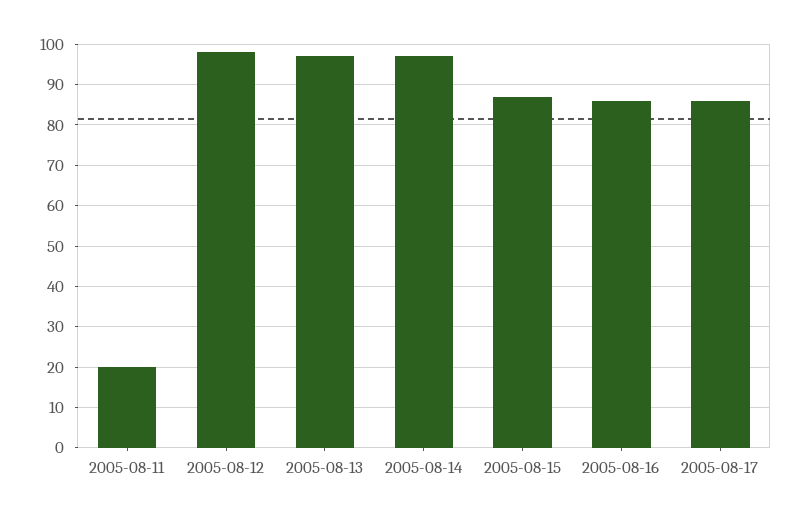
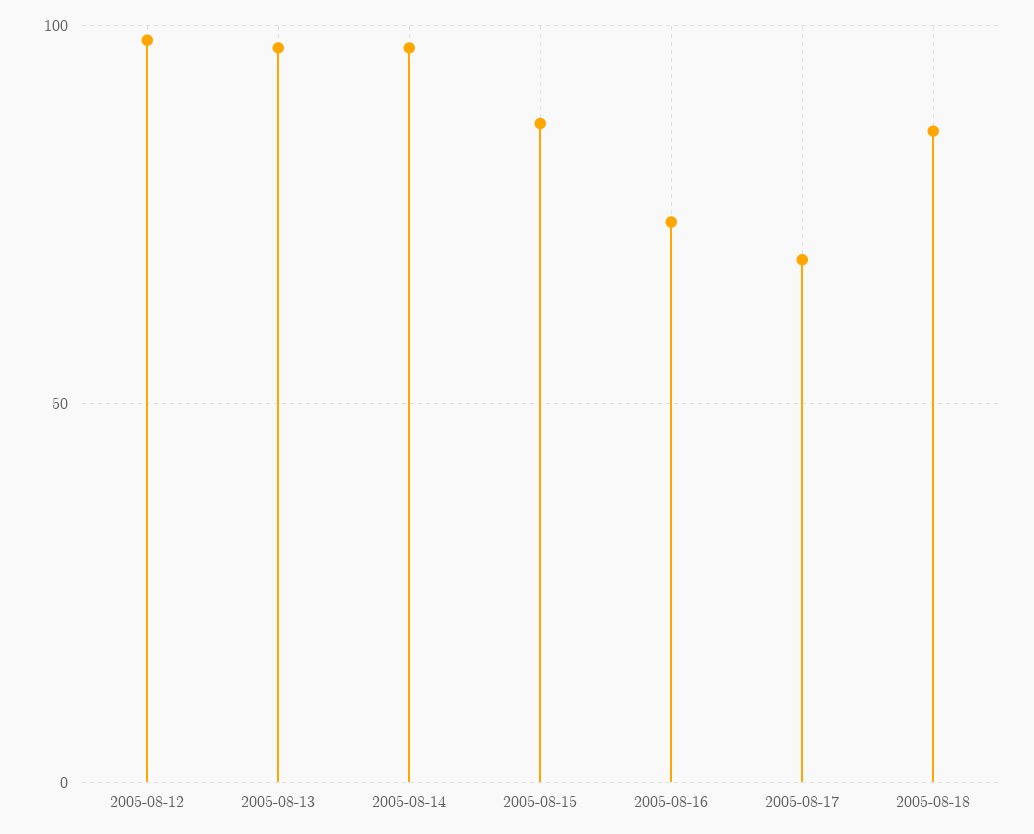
2005-08-11: 20 -> none
2005-08-16: 85 -> 75
2005-08-17: 85 -> 70
2005-08-18: none -> 85

